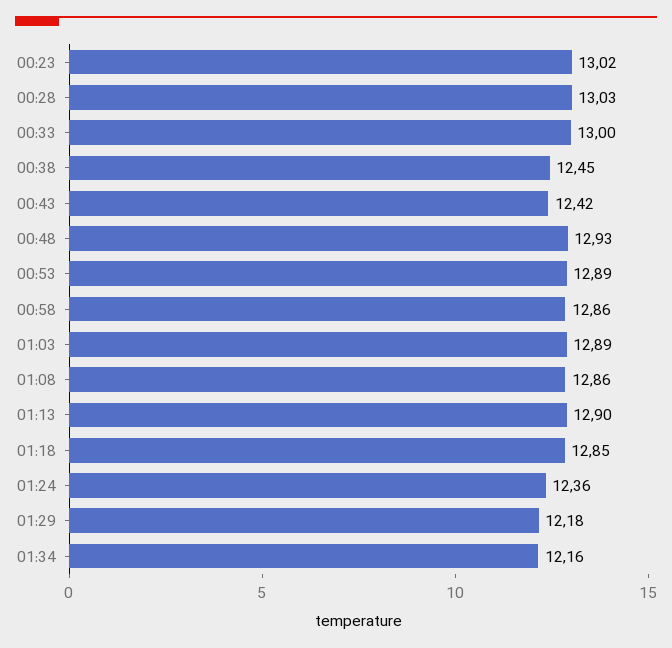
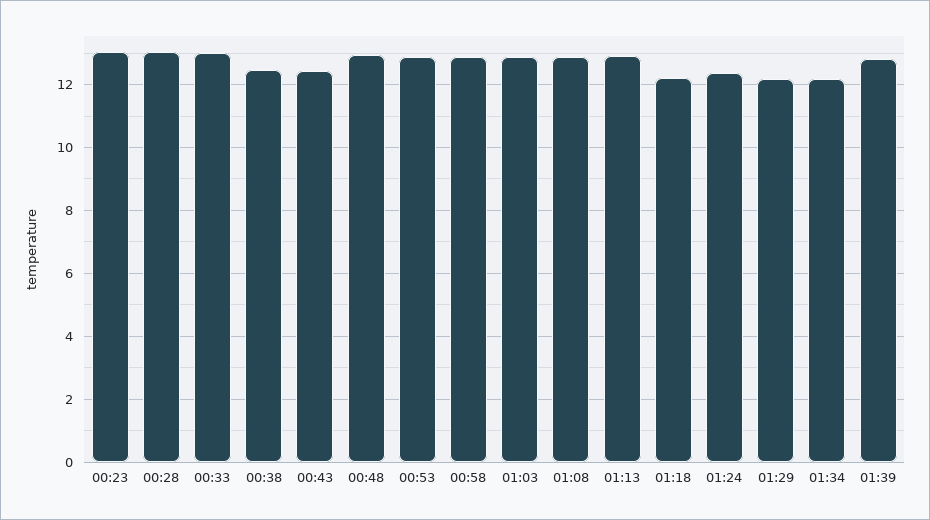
01:18: 12.85 -> 12.2
01:39: none -> 12.8

